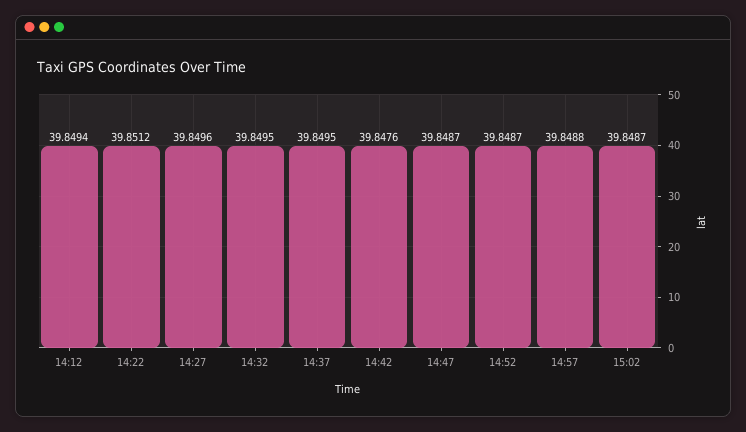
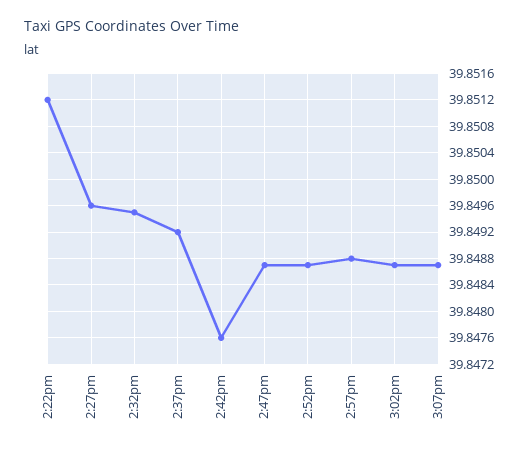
14:12: 39.8494 -> none
14:37: 39.8495 -> 39.8492
3:07pm: none -> 39.8487

